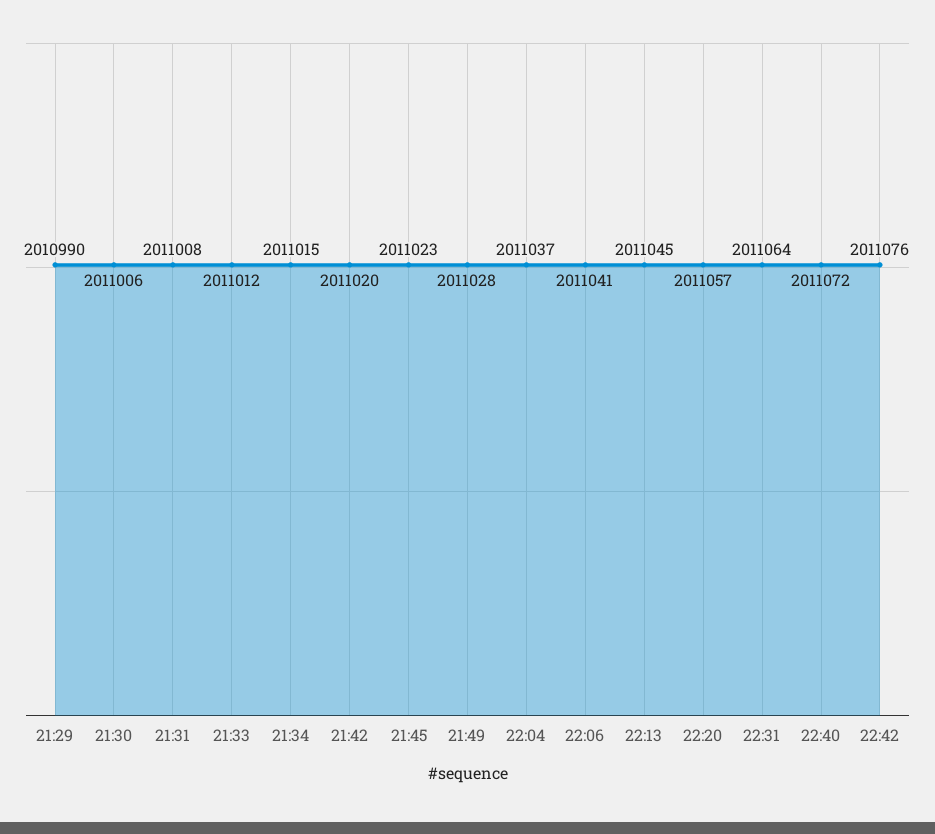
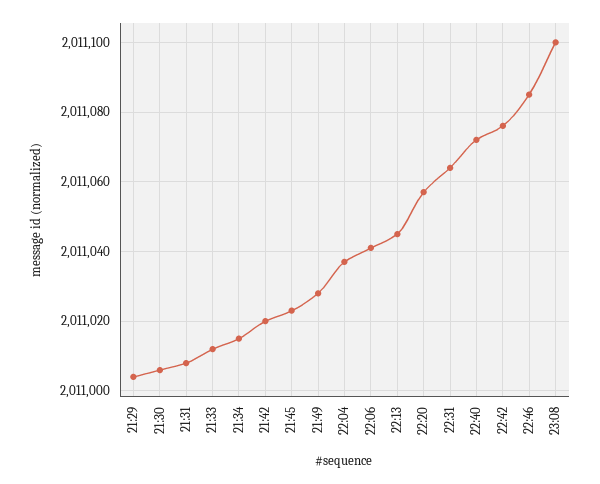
21:29: 2010990 -> 2011005
22:46: none -> 2011085
23:08: none -> 2011100

